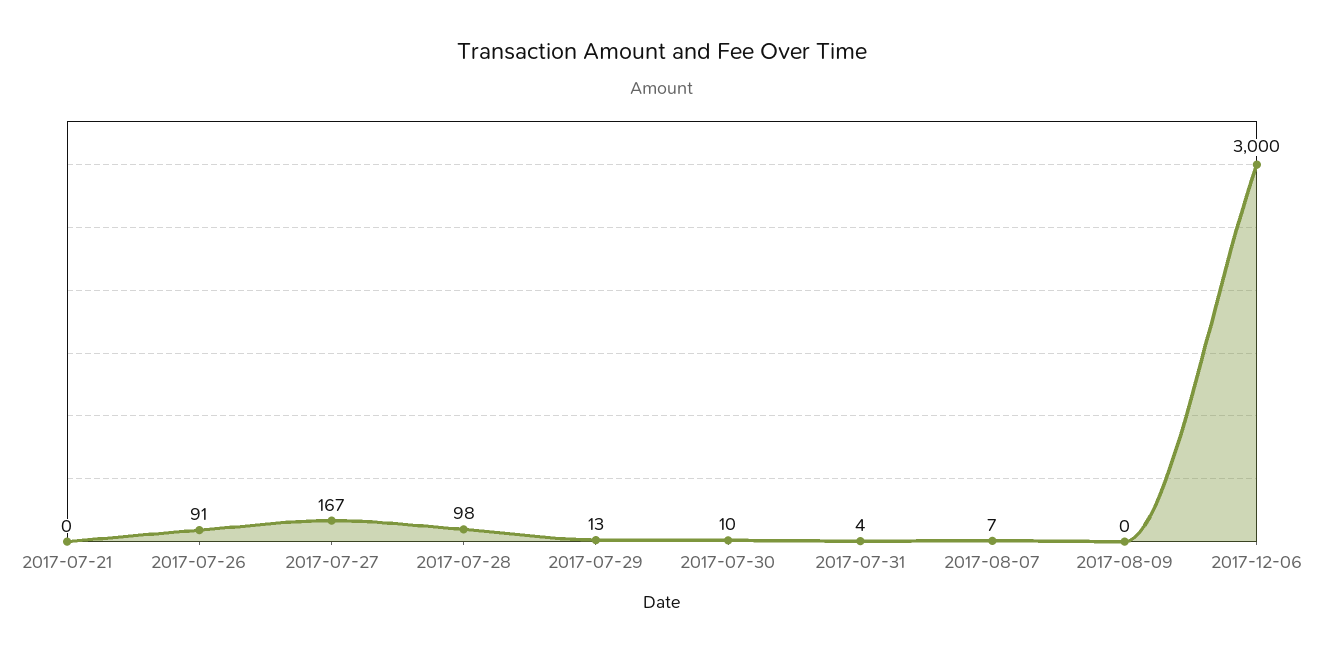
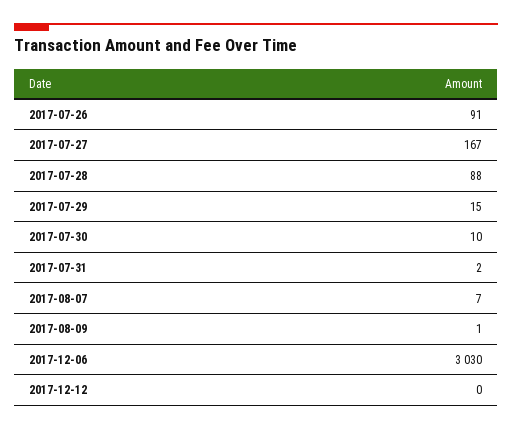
2017-07-21: 0 -> none
2017-07-28: 98 -> 88
2017-07-29: 13 -> 15
2017-07-31: 4 -> 2
2017-08-09: 0 -> 1
2017-12-06: 3000 -> 3030
2017-12-12: none -> 0

